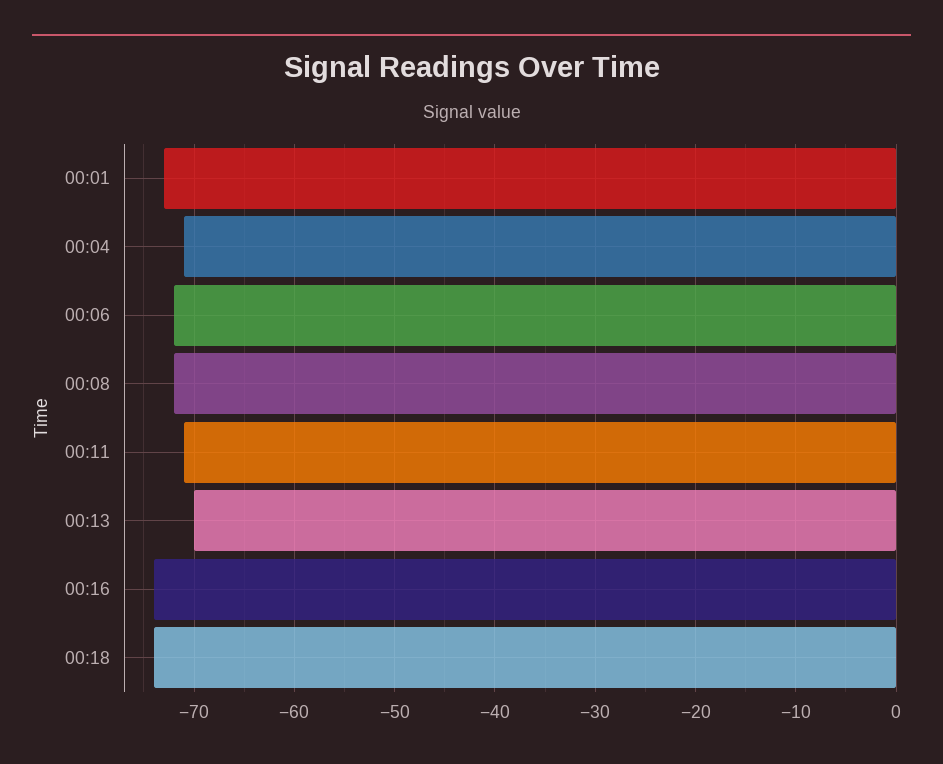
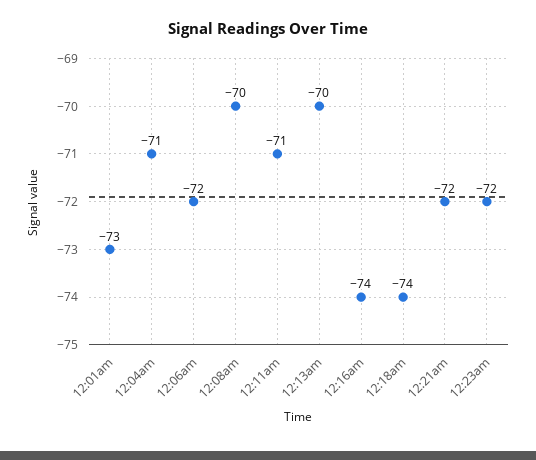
00:08: -72 -> -70
12:21am: none -> -72
12:23am: none -> -72

